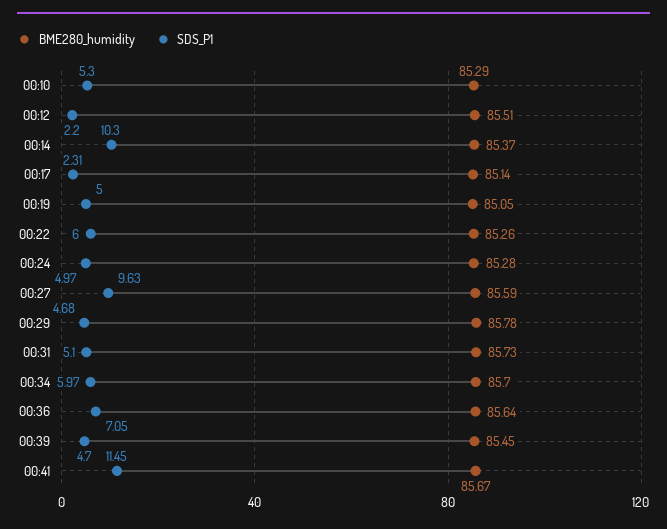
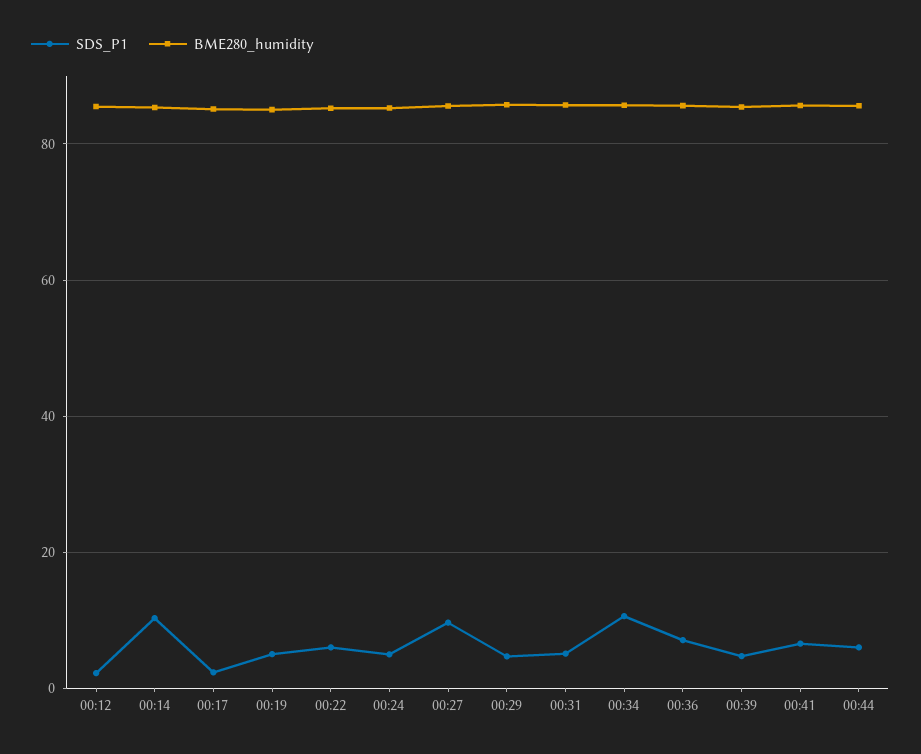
BME280_humidity, 00:10: 85.29 -> none
SDS_P1, 00:10: 5.3 -> none
SDS_P1, 00:34: 5.97 -> 10
SDS_P1, 00:41: 11.45 -> 6
SDS_P1, 00:44: none -> 6
BME280_humidity, 00:44: none -> 86

